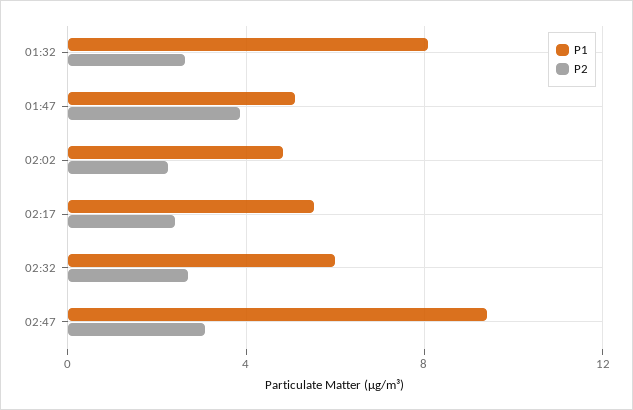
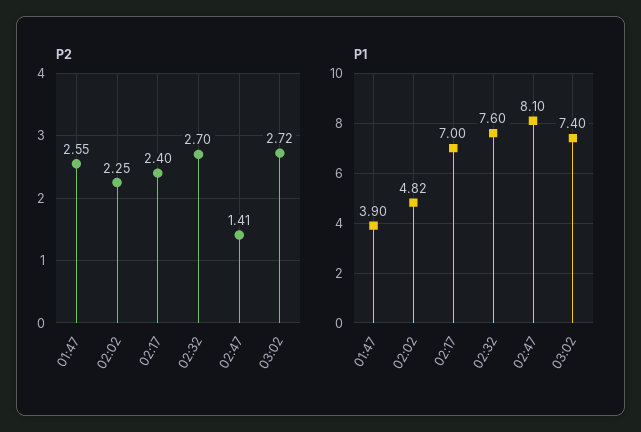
P1, 01:32: 8 -> none
P2, 01:32: 2.5 -> none
P1, 01:47: 5 -> 3.9
P2, 01:47: 4 -> 2.55
P1, 02:17: 5.5 -> 7
P1, 02:32: 6 -> 7.6
P1, 02:47: 9.5 -> 8.1
P2, 02:47: 3 -> 1.41
P2, 03:02: none -> 2.72
P1, 03:02: none -> 7.4

